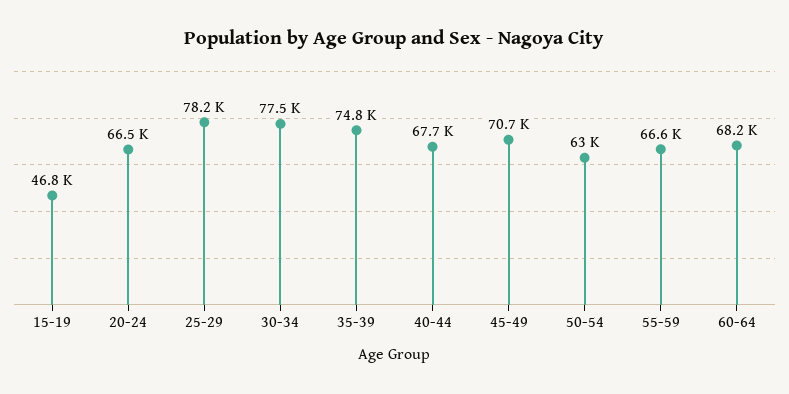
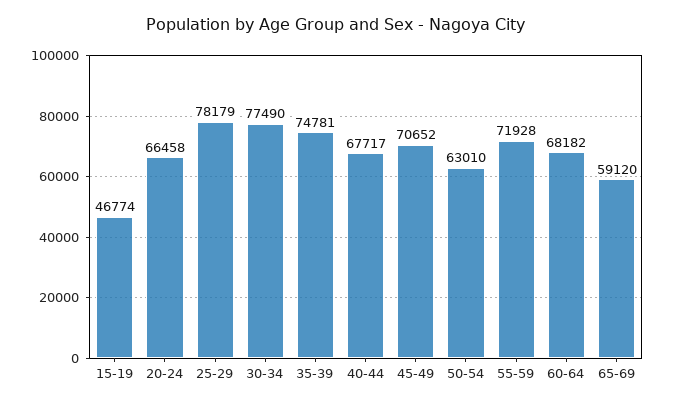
55-59: 66600 -> 71928
65-69: none -> 59120

